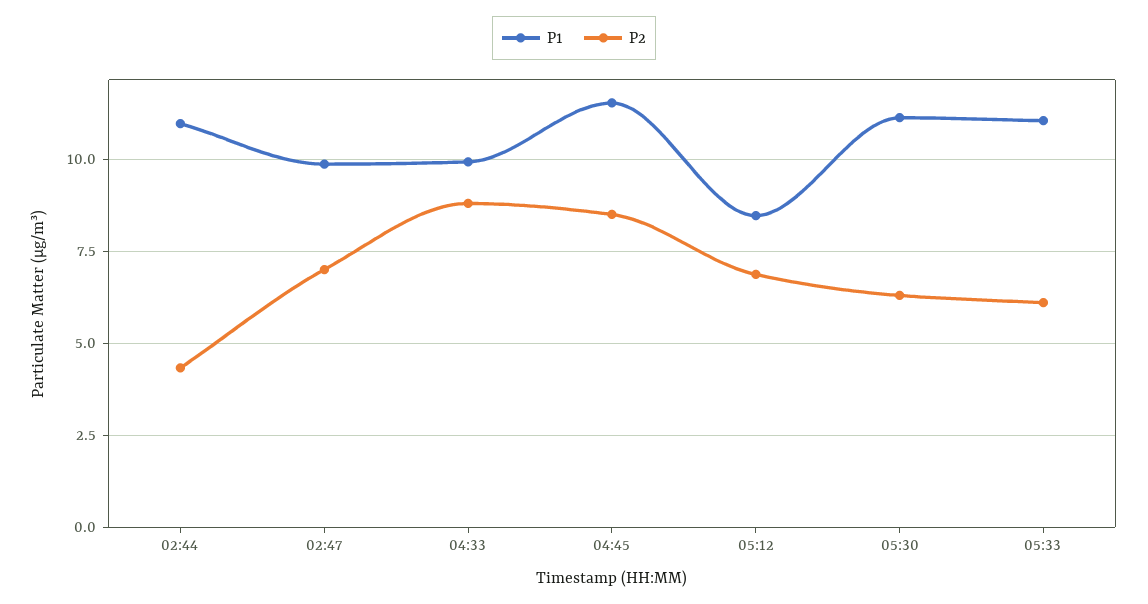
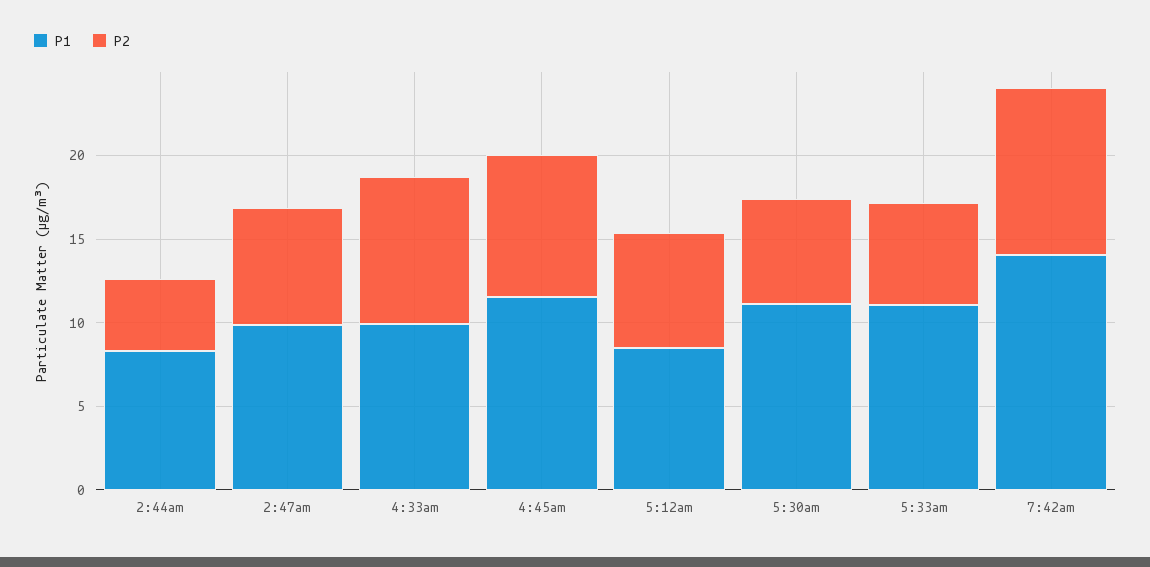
P1, 02:44: 11 -> 8
P1, 7:42am: none -> 14
P2, 7:42am: none -> 10

